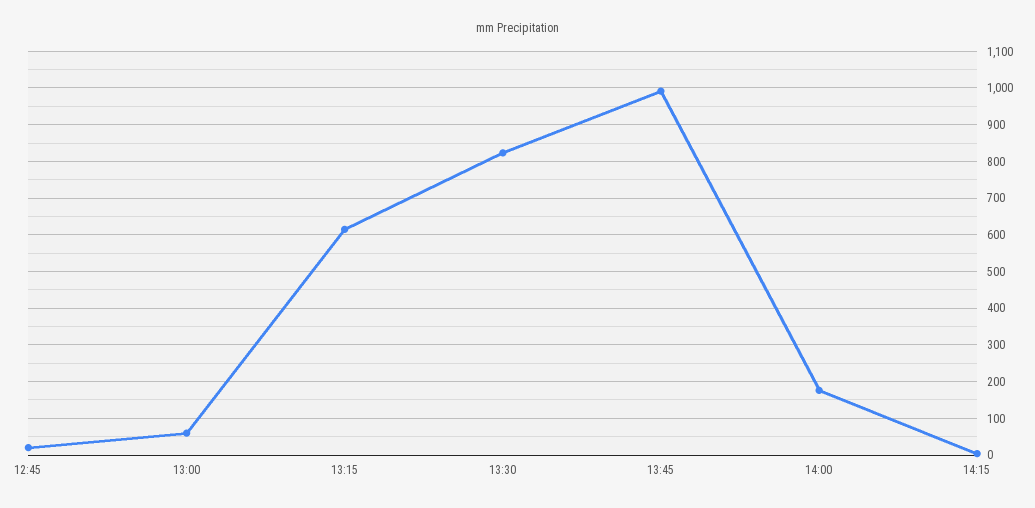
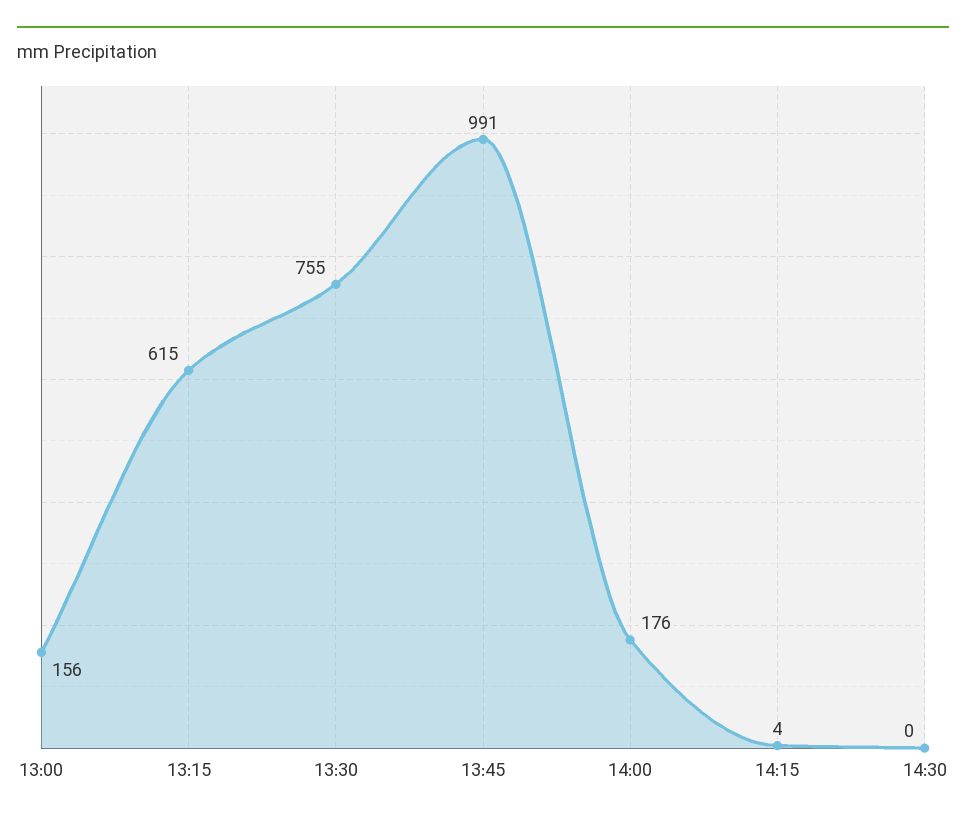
12:45: 20 -> none
13:00: 60 -> 156
13:30: 820 -> 755
14:30: none -> 0

